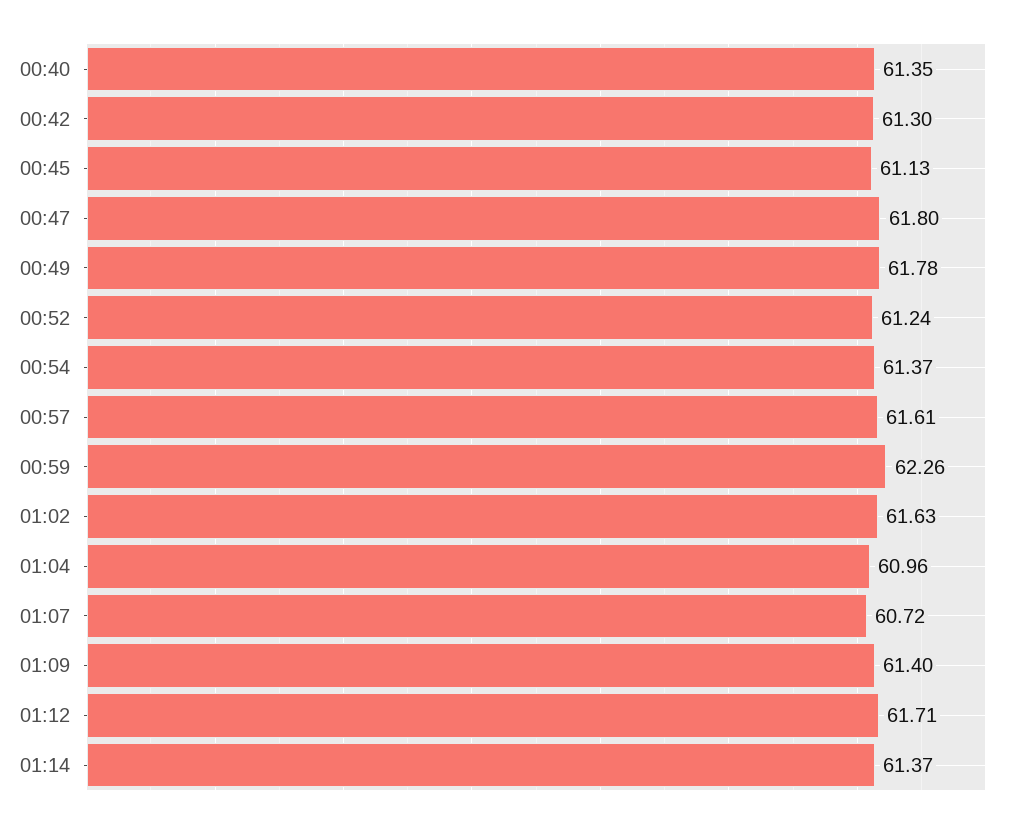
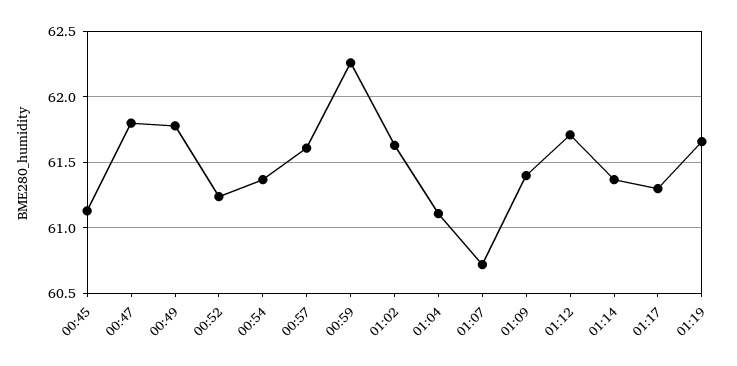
00:40: 61.35 -> none
00:42: 61.3 -> none
01:04: 60.96 -> 61.1
01:17: none -> 61.3
01:19: none -> 61.65

